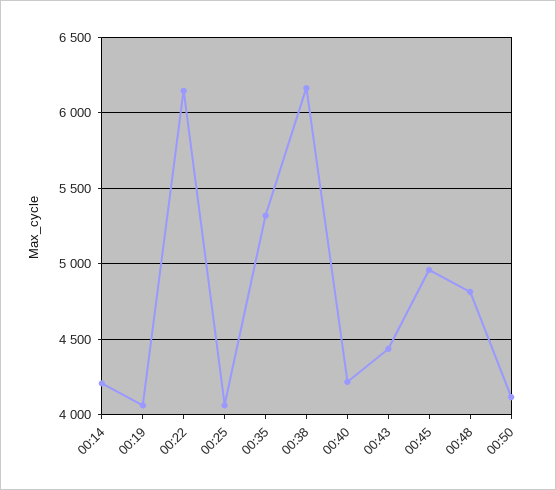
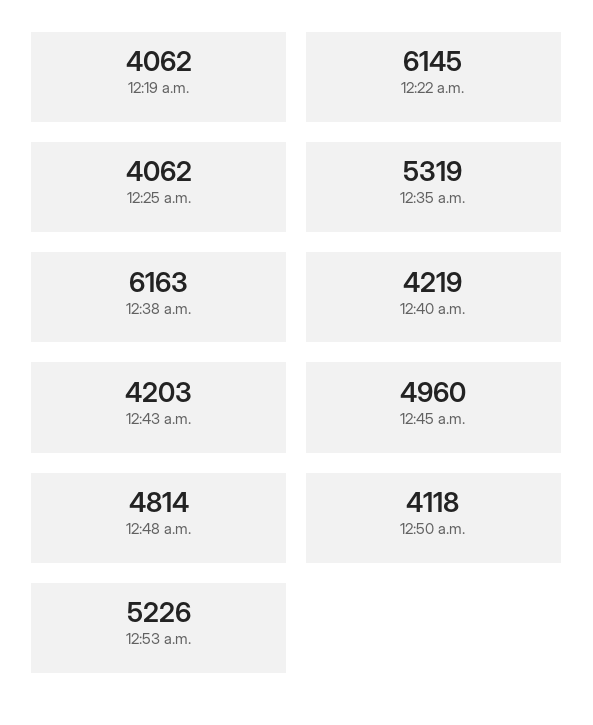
00:14: 4200 -> none
00:43: 4450 -> 4203
12:53 a.m.: none -> 5226

